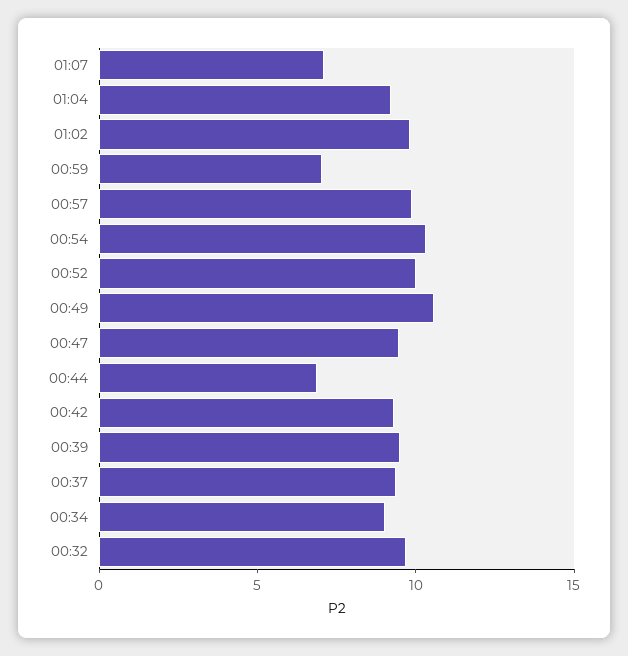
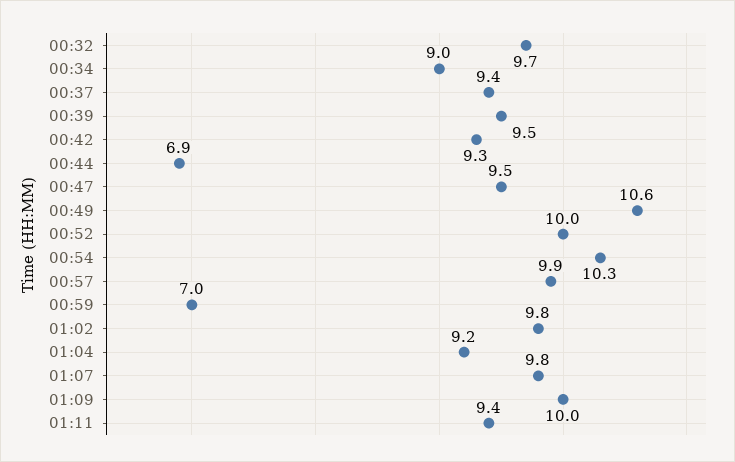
01:07: 7 -> 9.8
01:09: none -> 10
01:11: none -> 9.4

